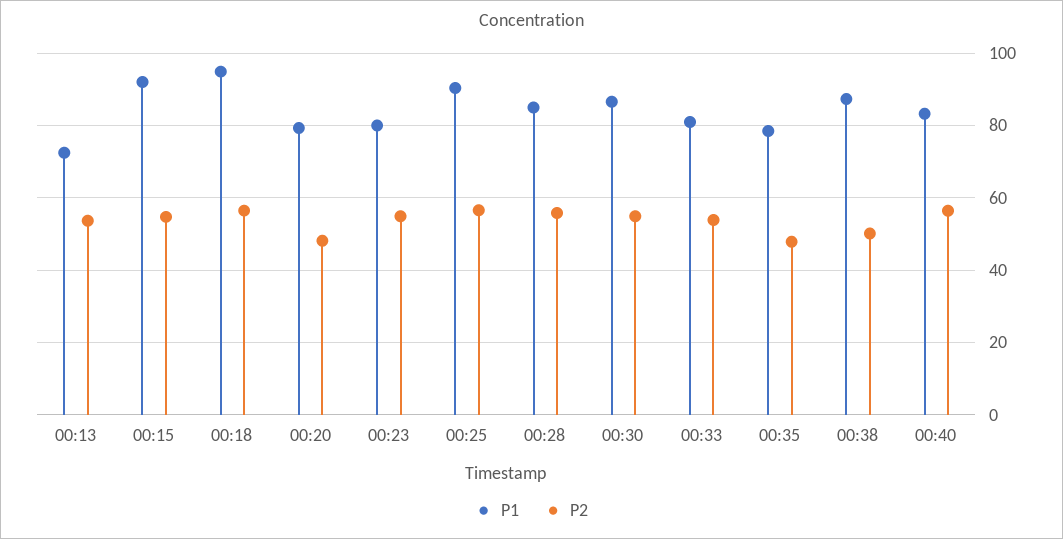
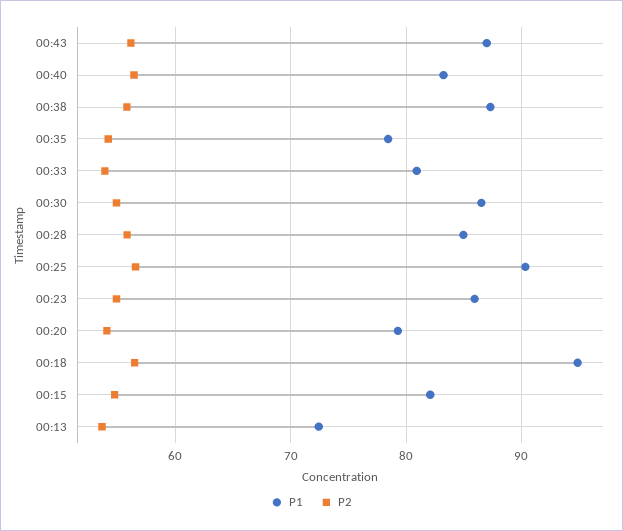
P1, 00:15: 92 -> 82
P2, 00:20: 48 -> 54
P1, 00:23: 80 -> 86
P2, 00:35: 48 -> 54
P2, 00:38: 50 -> 56
P1, 00:43: none -> 87
P2, 00:43: none -> 56

